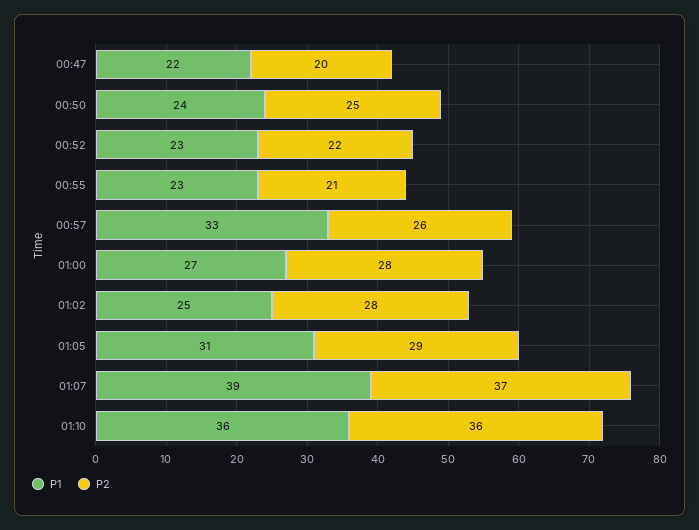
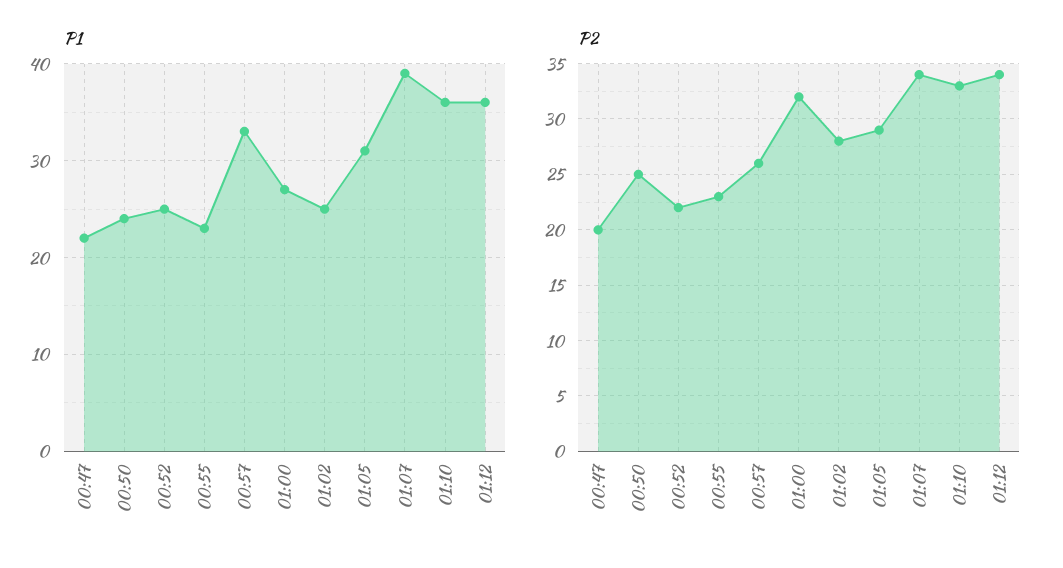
P1, 00:52: 23 -> 25
P2, 00:55: 21 -> 23
P2, 01:00: 28 -> 32
P2, 01:07: 37 -> 34
P2, 01:10: 36 -> 33
P1, 01:12: none -> 36
P2, 01:12: none -> 34

